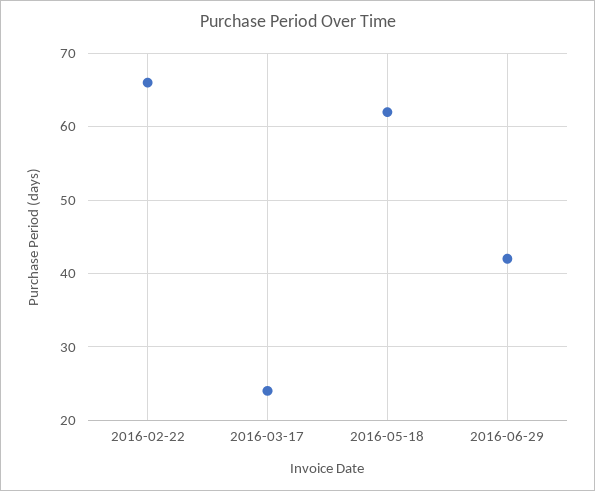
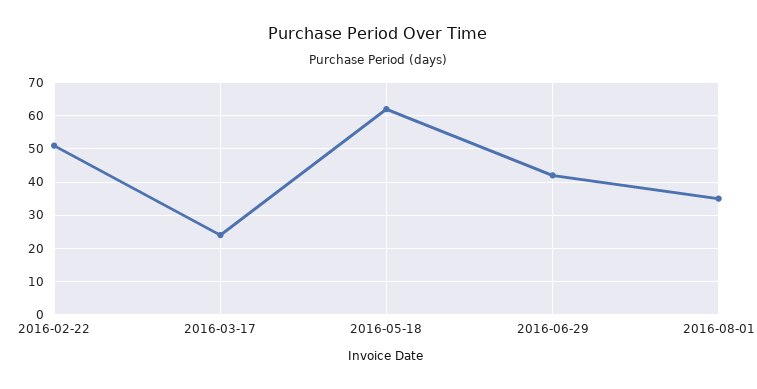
2016-02-22: 66 -> 50
2016-08-01: none -> 35

